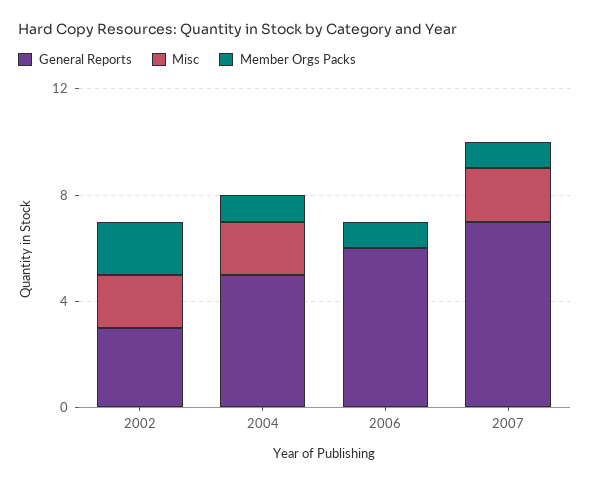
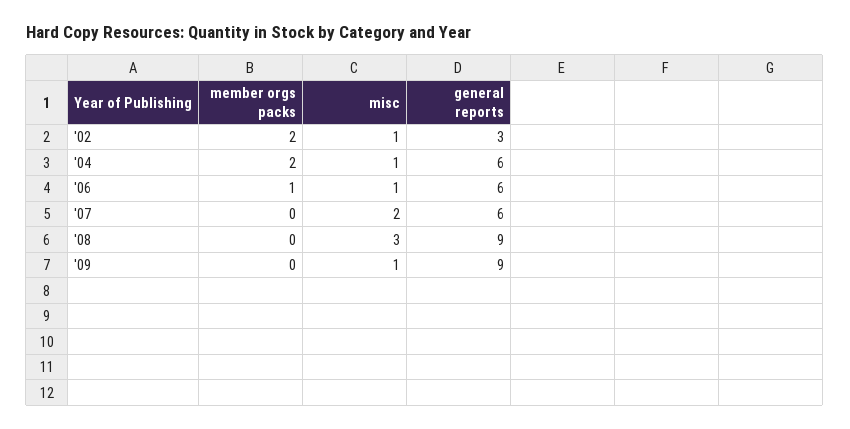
Misc, 2002: 2 -> 1
General Reports, 2004: 5 -> 6
Misc, 2004: 2 -> 1
Member Orgs Packs, 2004: 1 -> 2
Misc, 2006: 0 -> 1
General Reports, 2007: 7 -> 6
Member Orgs Packs, 2007: 1 -> 0
Member Orgs Packs, '08: none -> 0
Misc, '08: none -> 3
General Reports, '08: none -> 9
Member Orgs Packs, '09: none -> 0
Misc, '09: none -> 1
General Reports, '09: none -> 9

